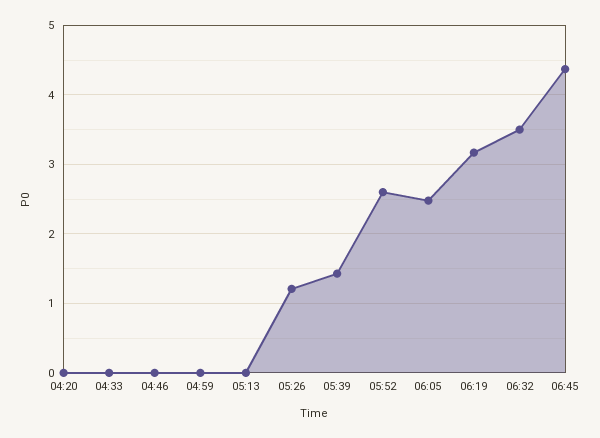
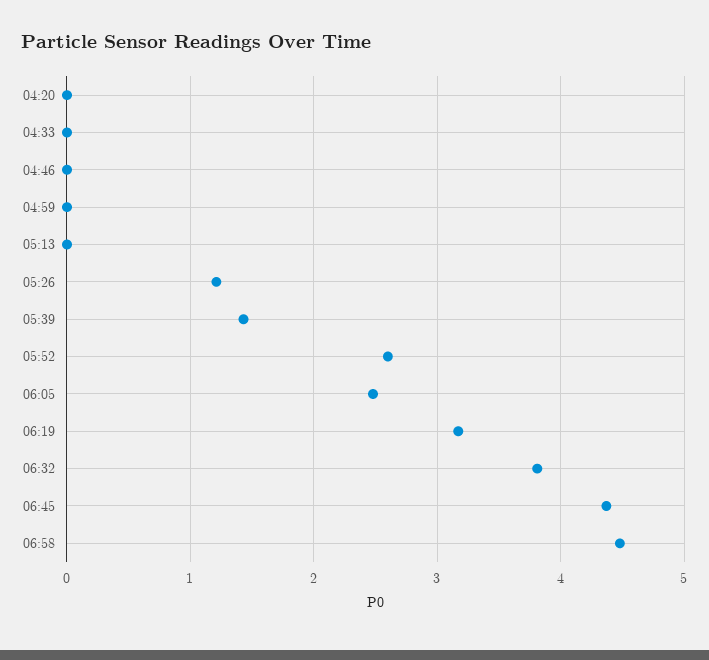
06:32: 3.5 -> 3.8
06:58: none -> 4.5

